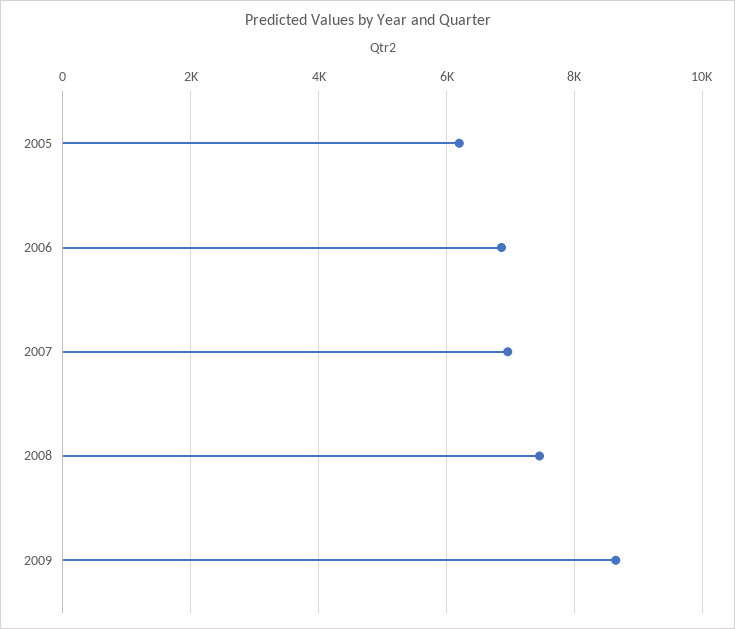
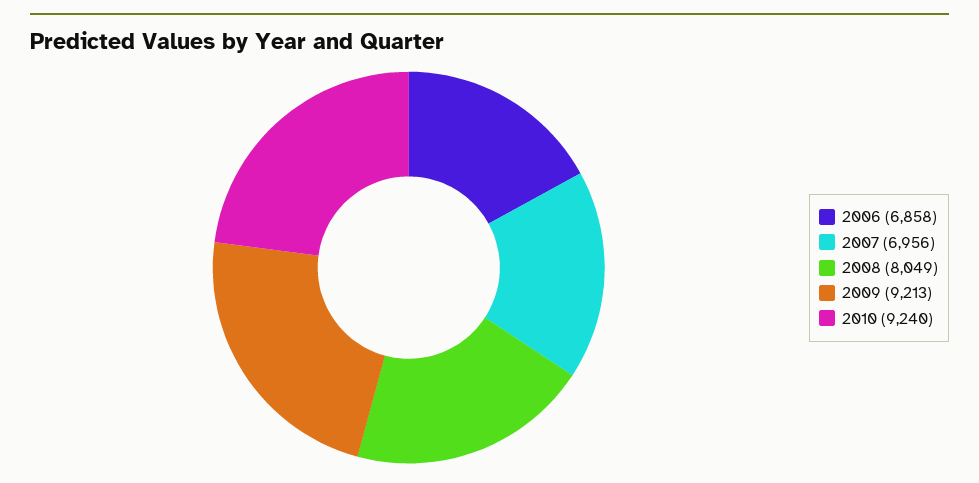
2005: 6200 -> none
2008: 7400 -> 8049
2009: 8600 -> 9213
2010: none -> 9240

